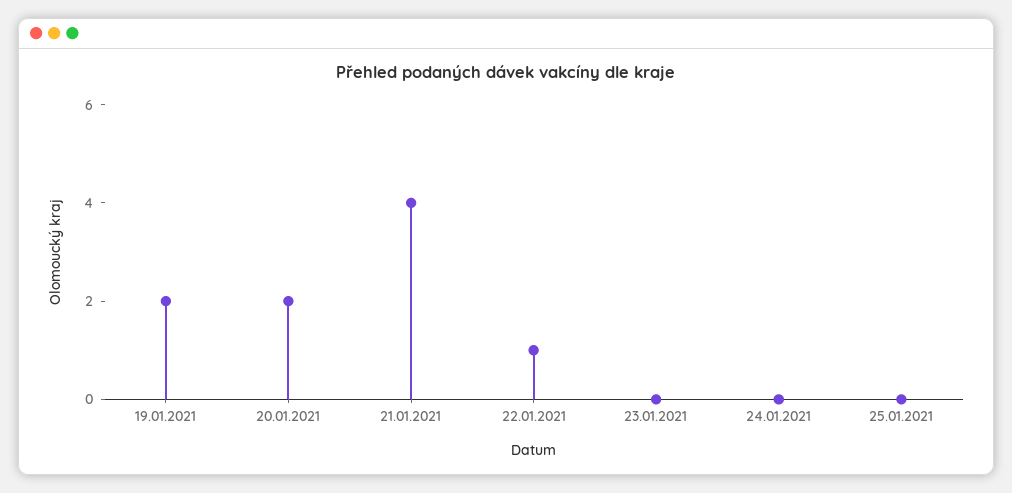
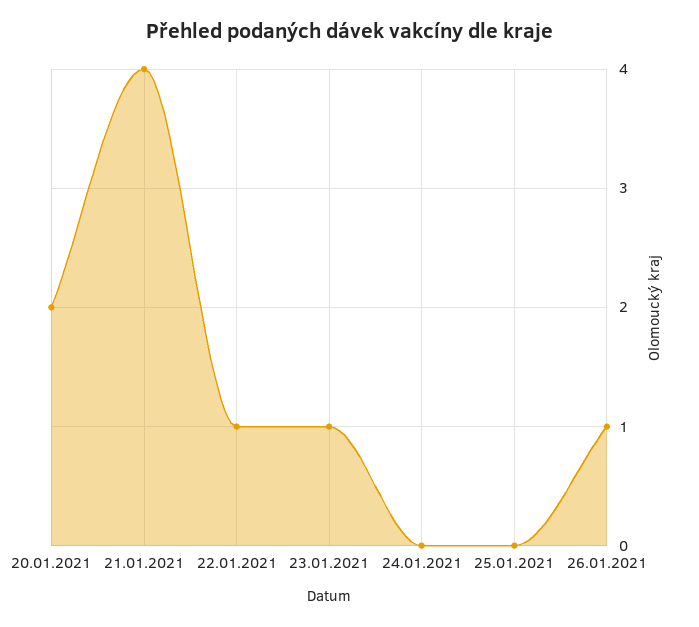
19.01.2021: 2 -> none
23.01.2021: 0 -> 1
26.01.2021: none -> 1

